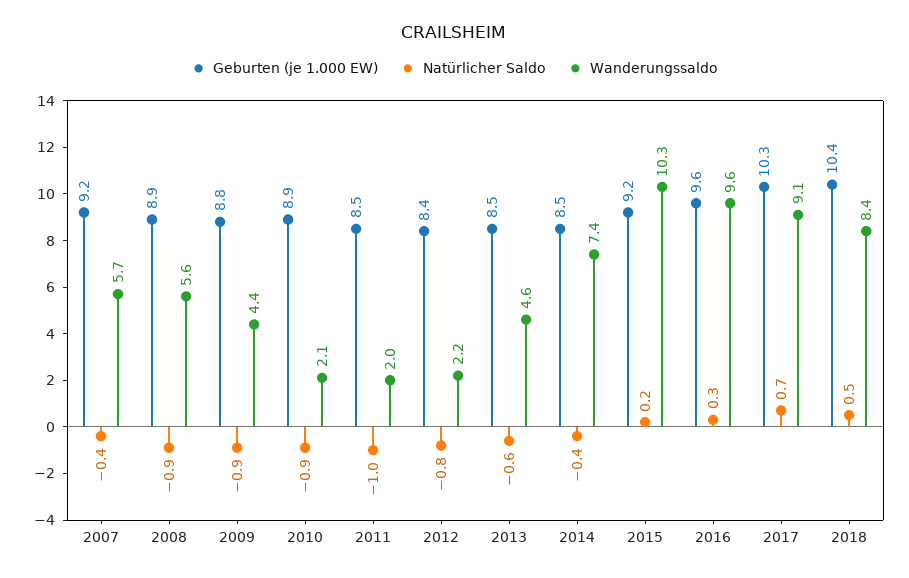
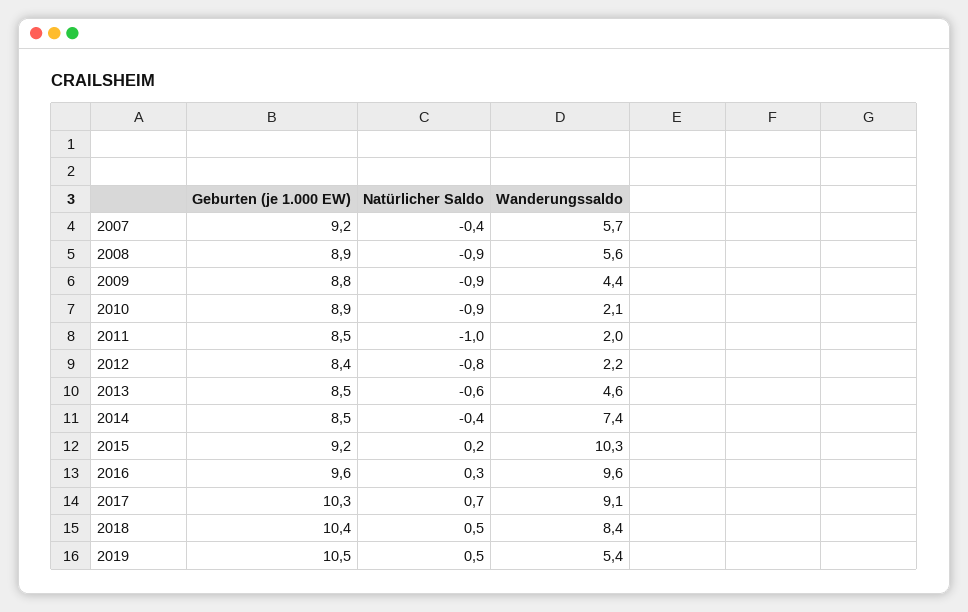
Geburten (je 1.000 EW), 2019: none -> 10.5
Natürlicher Saldo, 2019: none -> 0.5
Wanderungssaldo, 2019: none -> 5.4

